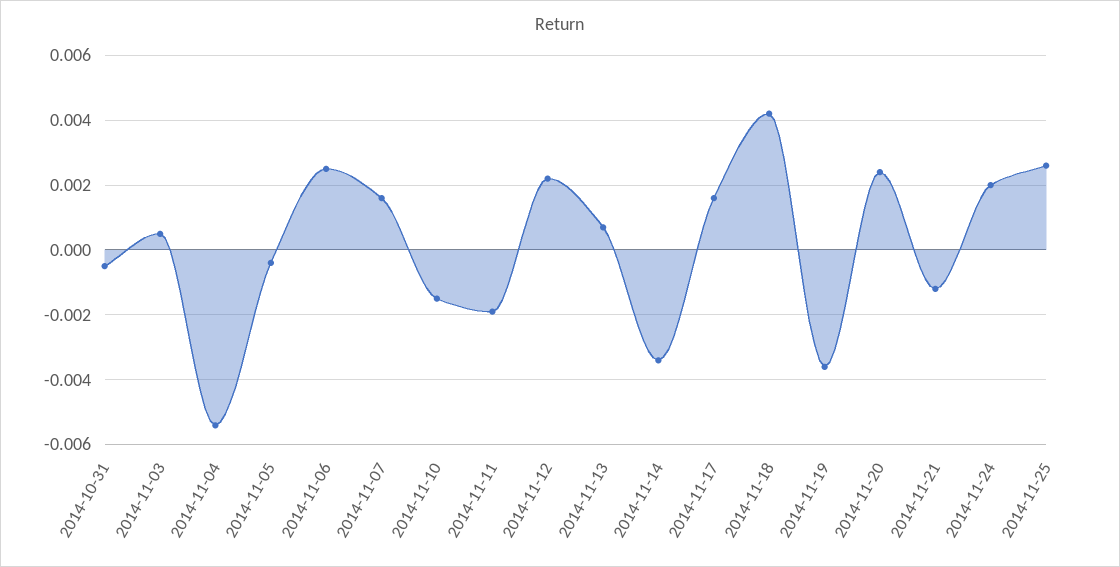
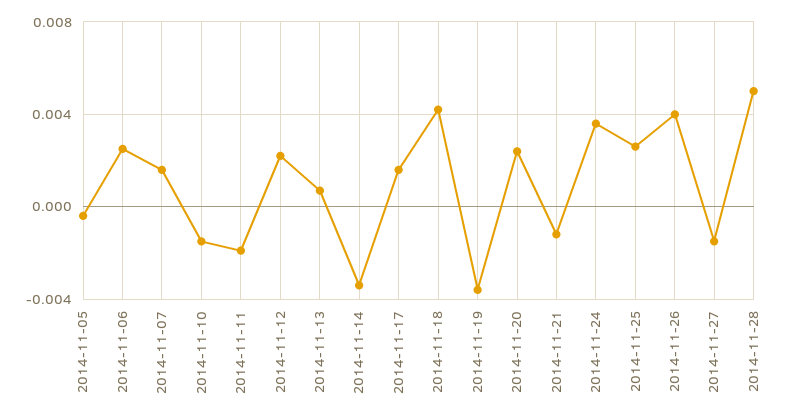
2014-10-31: -0.0005 -> none
2014-11-03: 0.0005 -> none
2014-11-04: -0.0055 -> none
2014-11-24: 0.002 -> 0.0035
2014-11-26: none -> 0.004
2014-11-27: none -> -0.0015
2014-11-28: none -> 0.005

